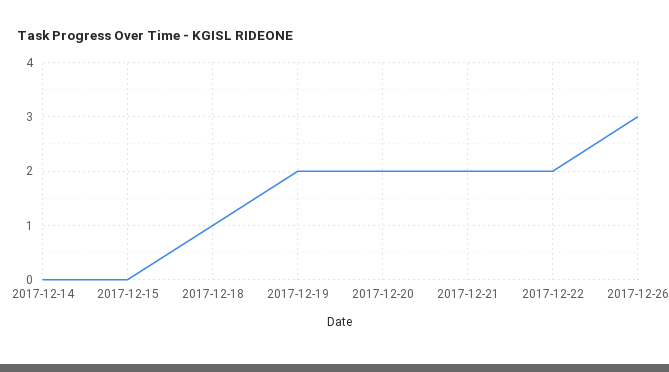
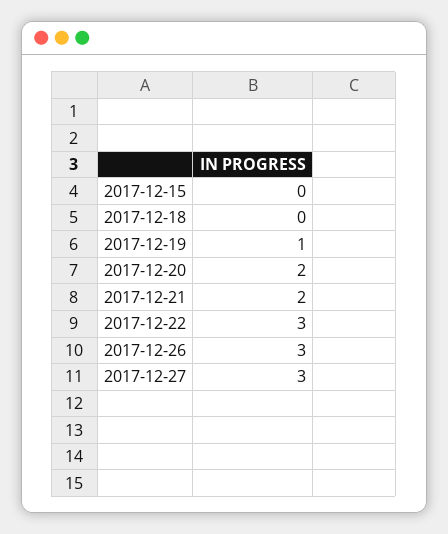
2017-12-14: 0 -> none
2017-12-18: 1 -> 0
2017-12-19: 2 -> 1
2017-12-22: 2 -> 3
2017-12-27: none -> 3

